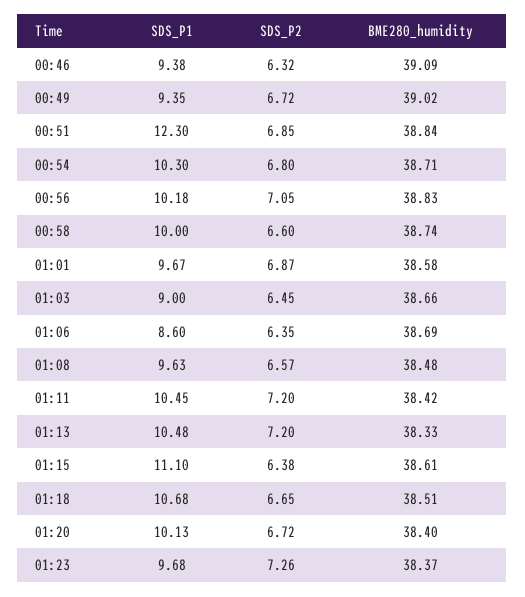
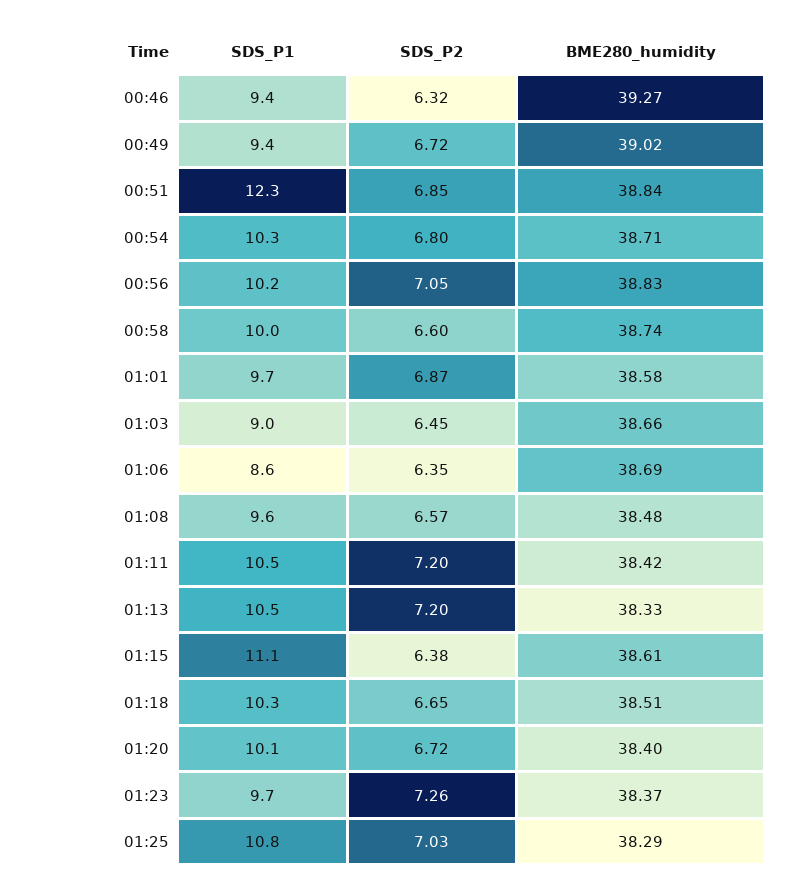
BME280_humidity, 00:46: 39.09 -> 39.27
SDS_P1, 01:18: 10.68 -> 10.3
SDS_P1, 01:25: none -> 10.8
SDS_P2, 01:25: none -> 7.03
BME280_humidity, 01:25: none -> 38.29

